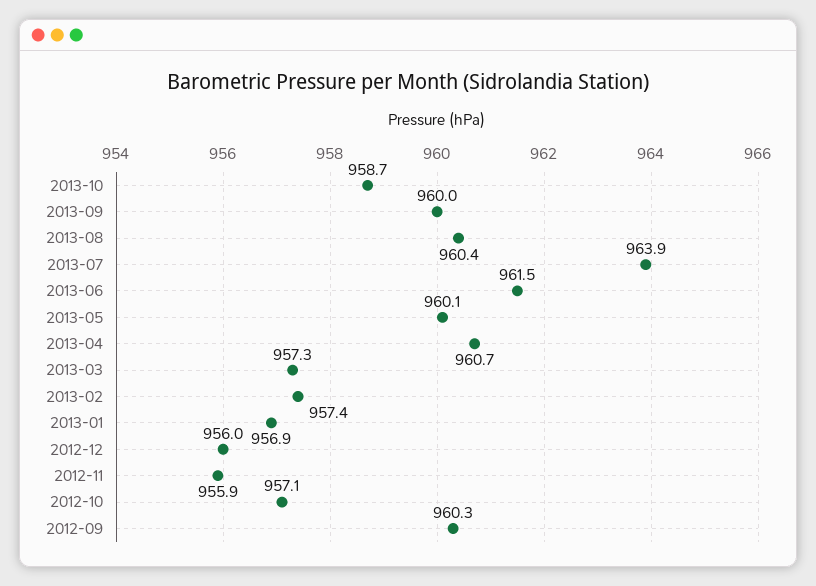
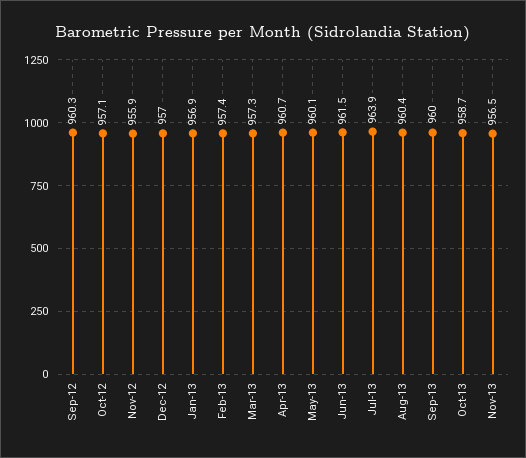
2012-12: 956 -> 957
Nov-13: none -> 956.5

